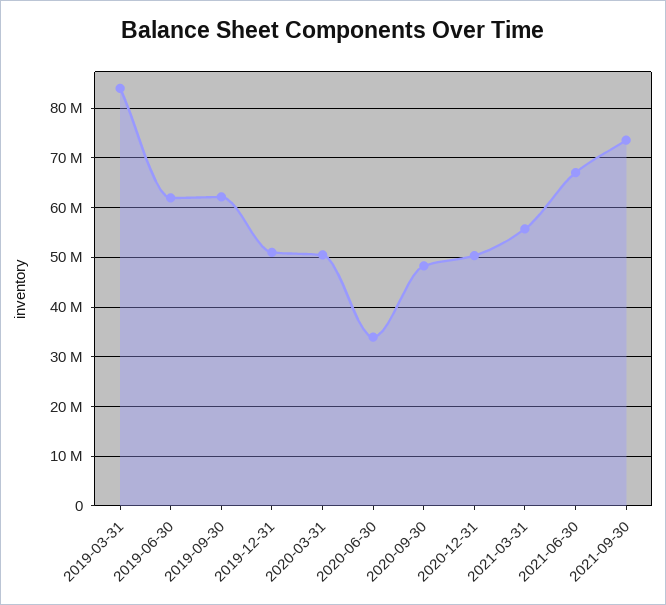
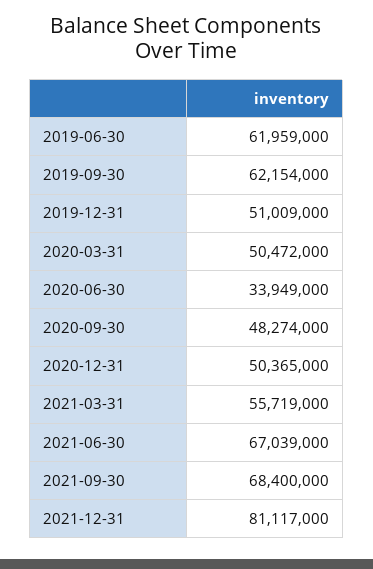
2019-03-31: 84000000 -> none
2021-09-30: 74000000 -> 68400000
2021-12-31: none -> 81117000

